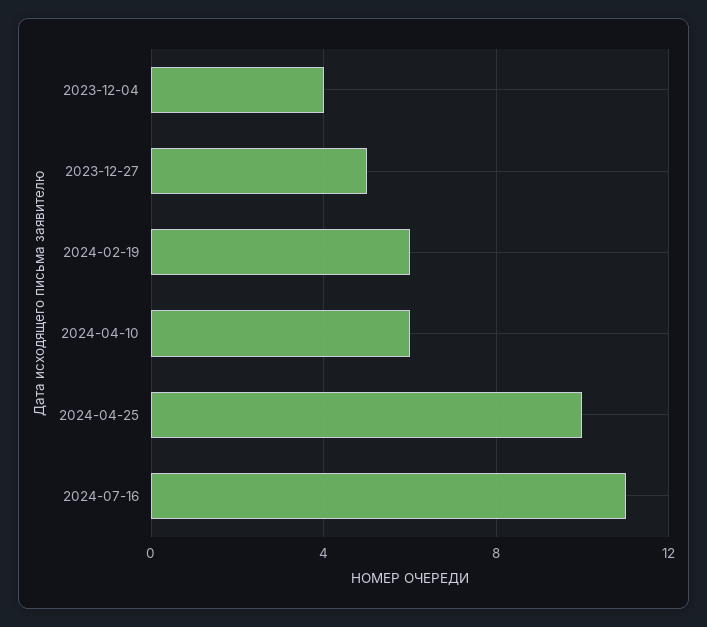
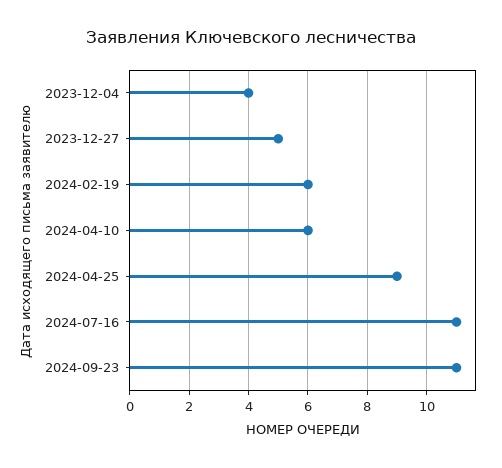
2024-04-25: 10 -> 9
2024-09-23: none -> 11

